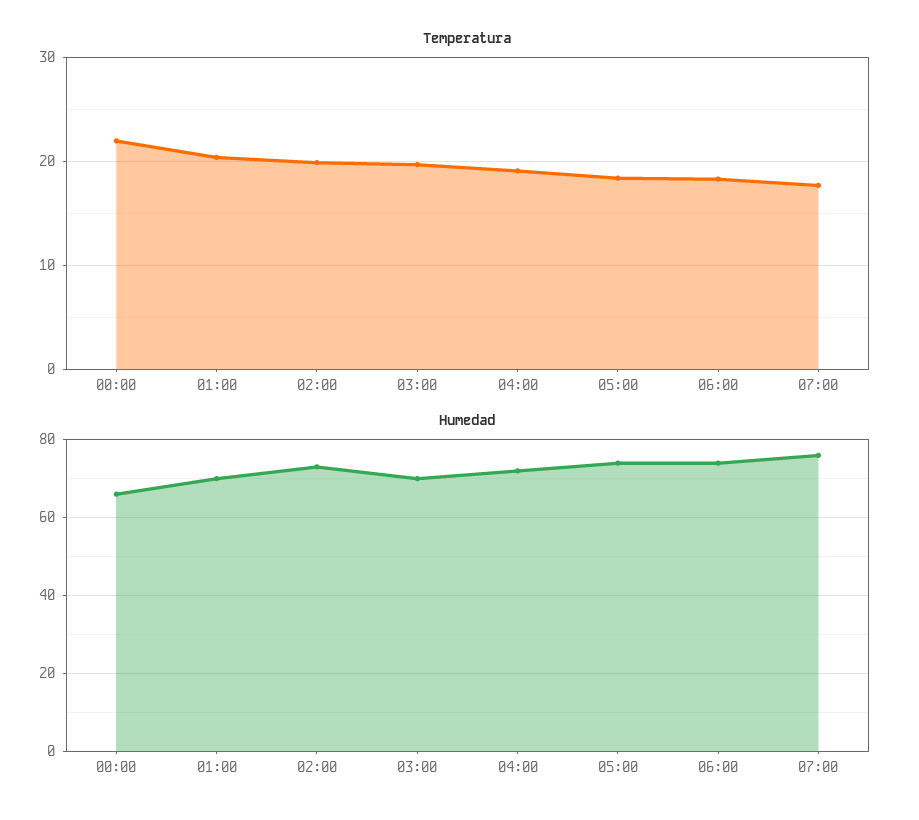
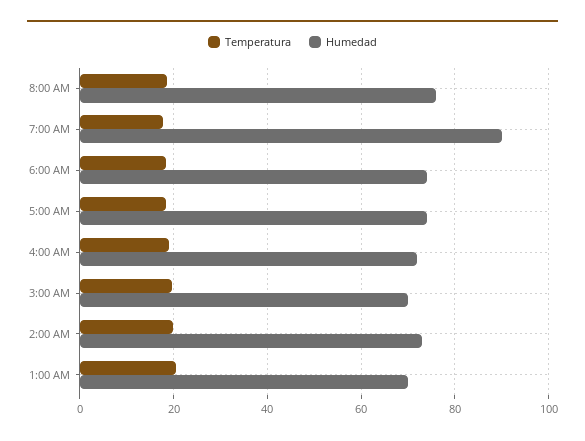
Temperatura, 00:00: 22 -> none
Humedad, 00:00: 65 -> none
Humedad, 07:00: 75 -> 90
Temperatura, 8:00 AM: none -> 18
Humedad, 8:00 AM: none -> 76

